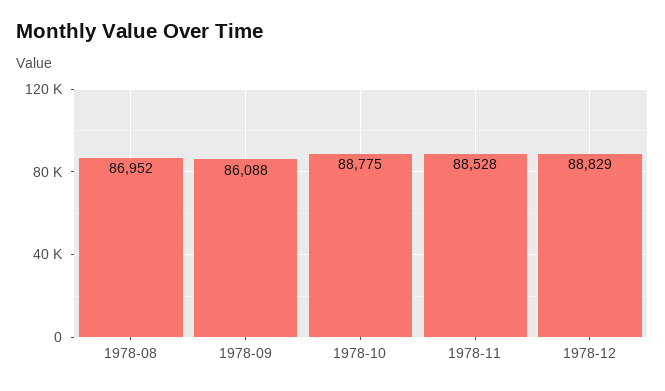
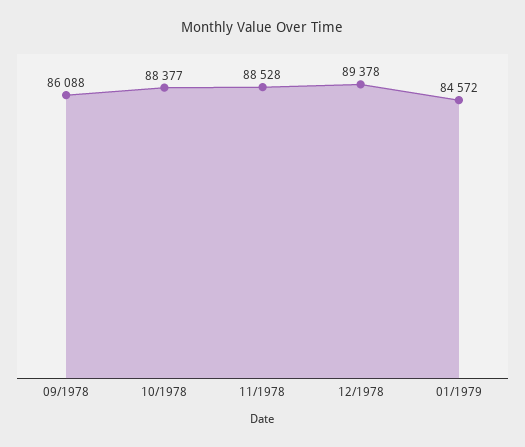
1978-08: 86952 -> none
1978-10: 88775 -> 88377
1978-12: 88829 -> 89378
01/1979: none -> 84572

